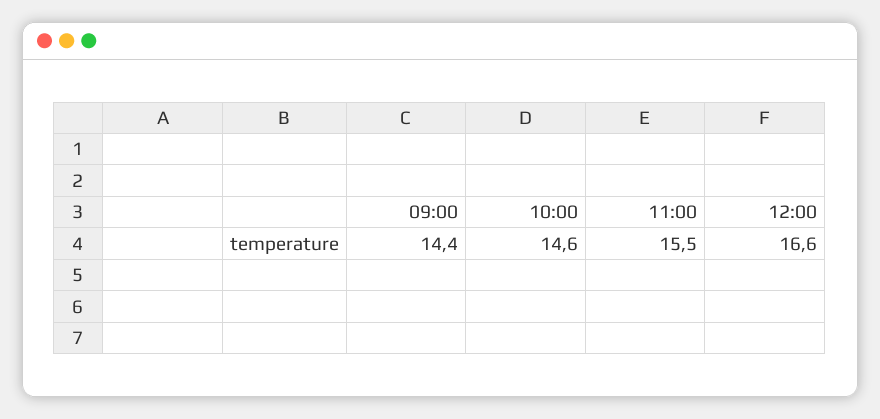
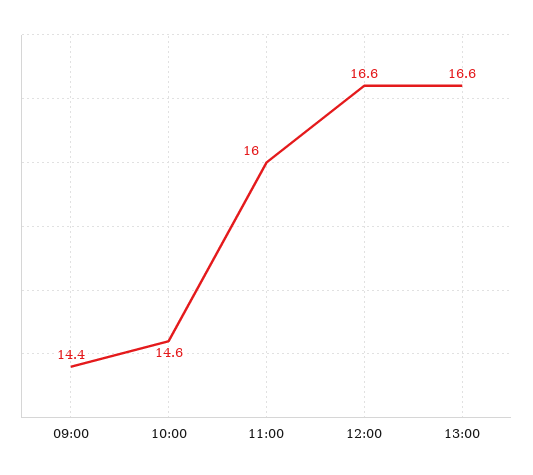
11:00: 15.5 -> 16
13:00: none -> 16.6

